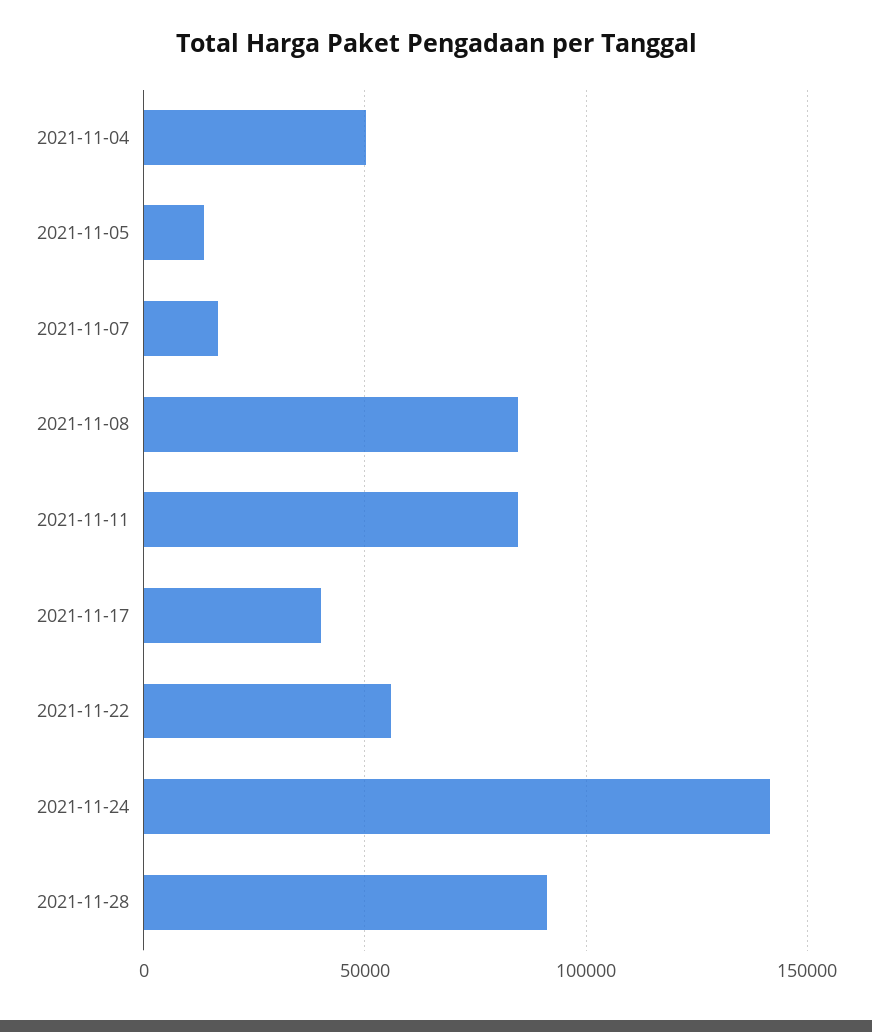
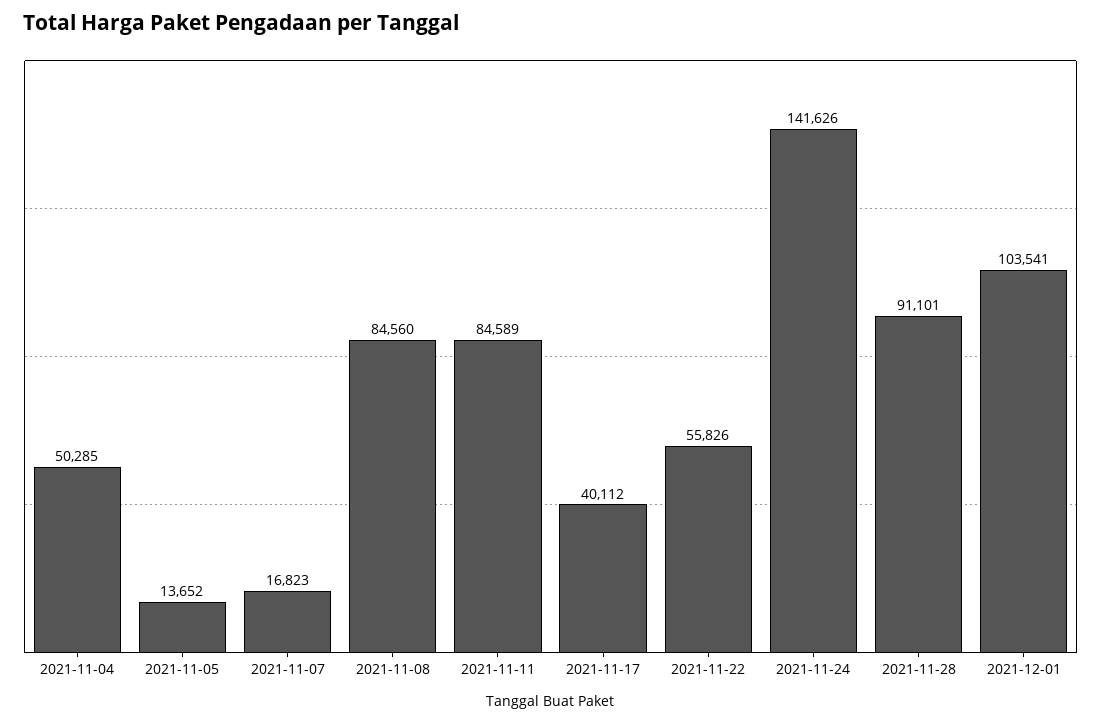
2021-12-01: none -> 103541

